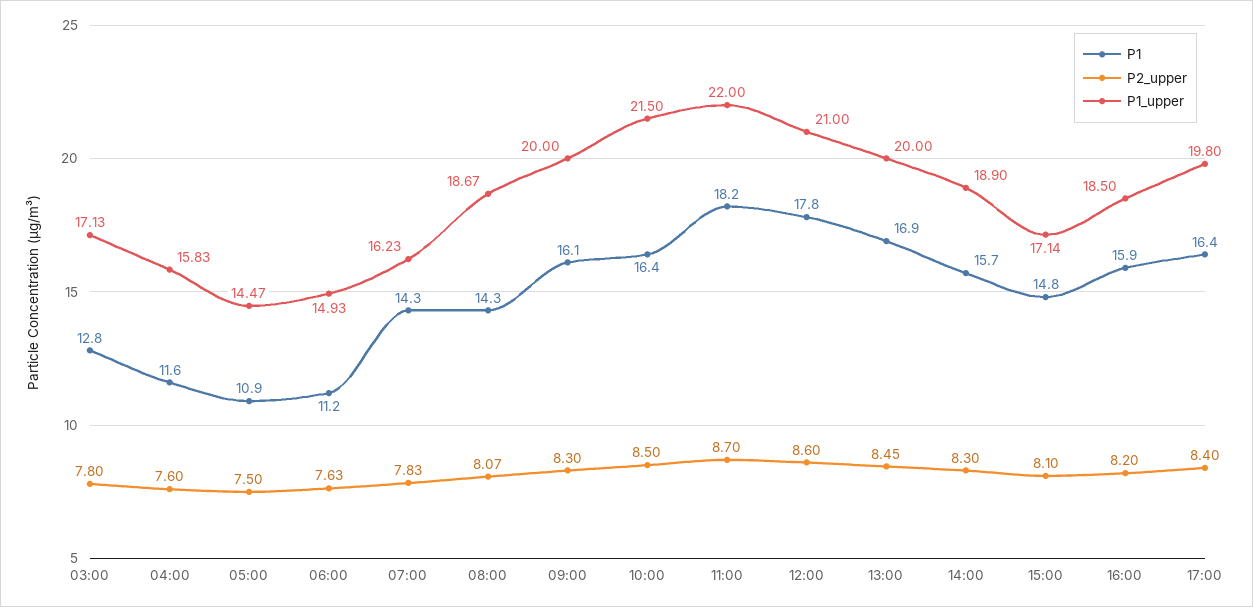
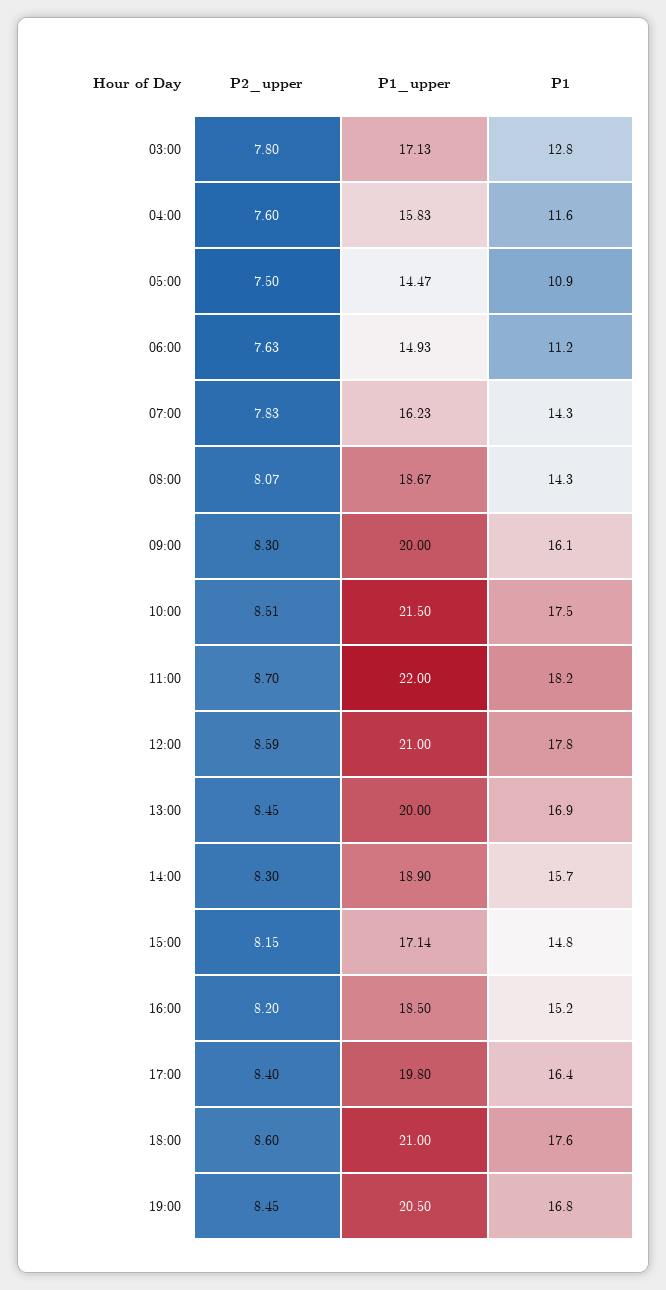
P1, 10:00: 16.4 -> 17.5
P2_upper, 10:00: 8.5 -> 8.51
P2_upper, 12:00: 8.6 -> 8.59
P2_upper, 15:00: 8.1 -> 8.15
P1, 16:00: 15.9 -> 15.2
P2_upper, 18:00: none -> 8.6
P1_upper, 18:00: none -> 21
P1, 18:00: none -> 17.6
P2_upper, 19:00: none -> 8.45
P1_upper, 19:00: none -> 20.5
P1, 19:00: none -> 16.8

